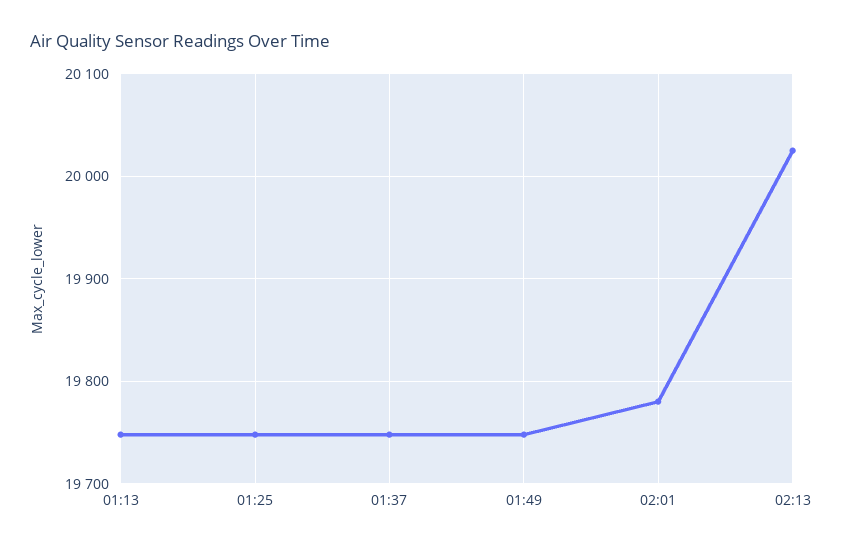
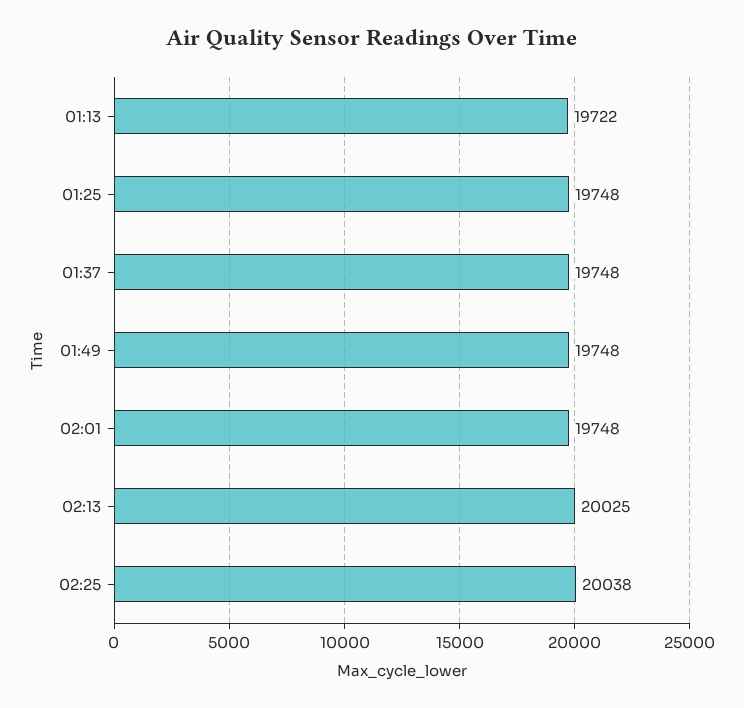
01:13: 19750 -> 19722
02:01: 19780 -> 19748
02:25: none -> 20038

